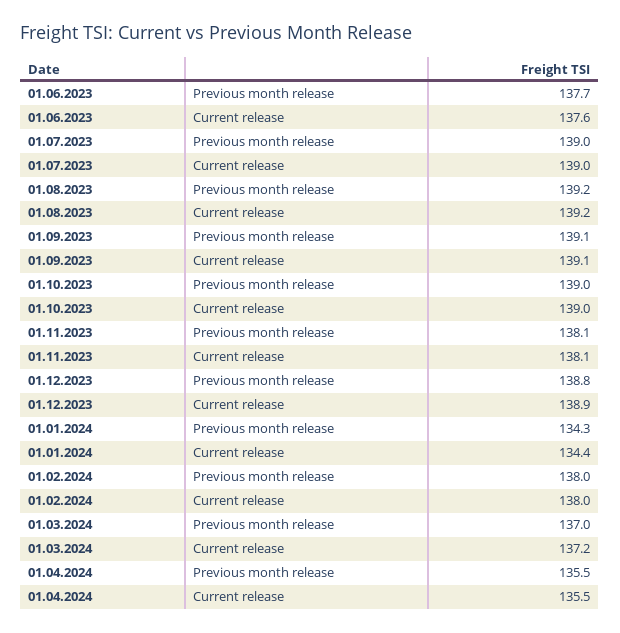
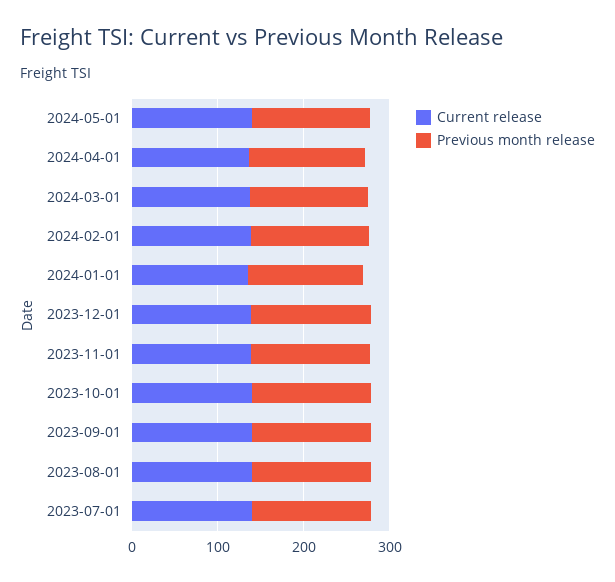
Previous month release, 01.06.2023: 137.7 -> none
Current release, 01.06.2023: 137.6 -> none
Current release, 2024-05-01: none -> 140
Previous month release, 2024-05-01: none -> 140

